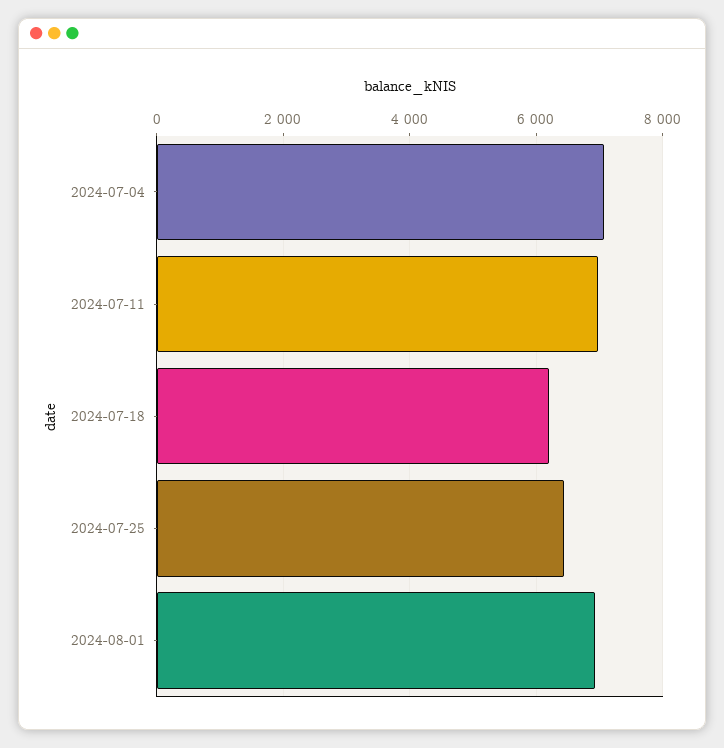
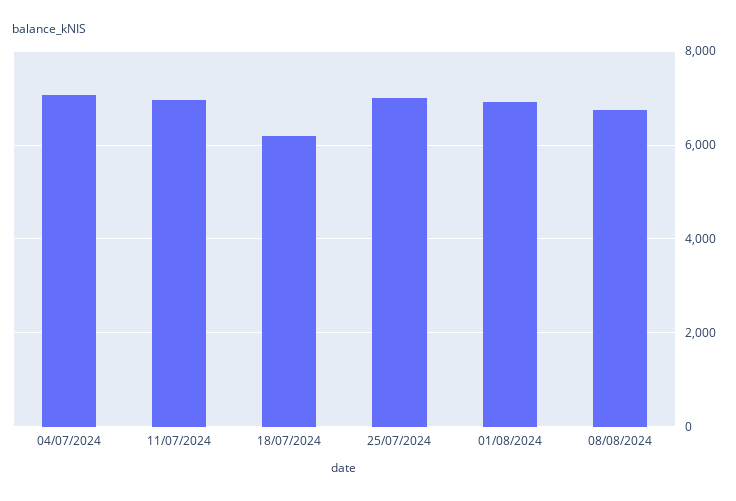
2024-07-25: 6400 -> 7000
08/08/2024: none -> 6800

